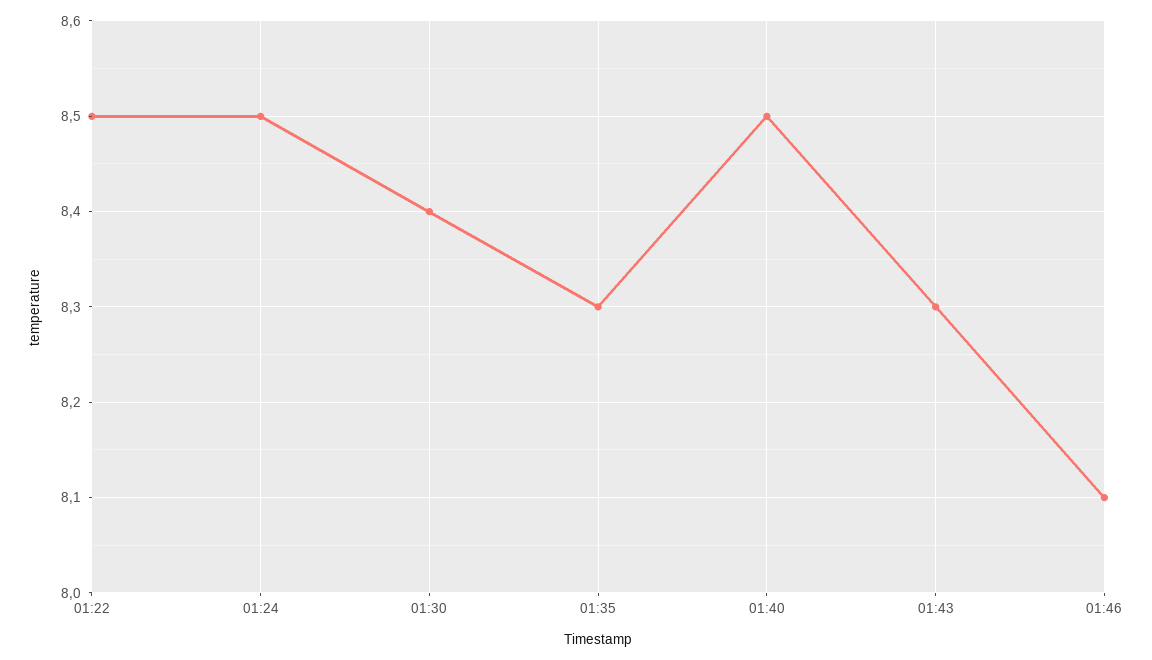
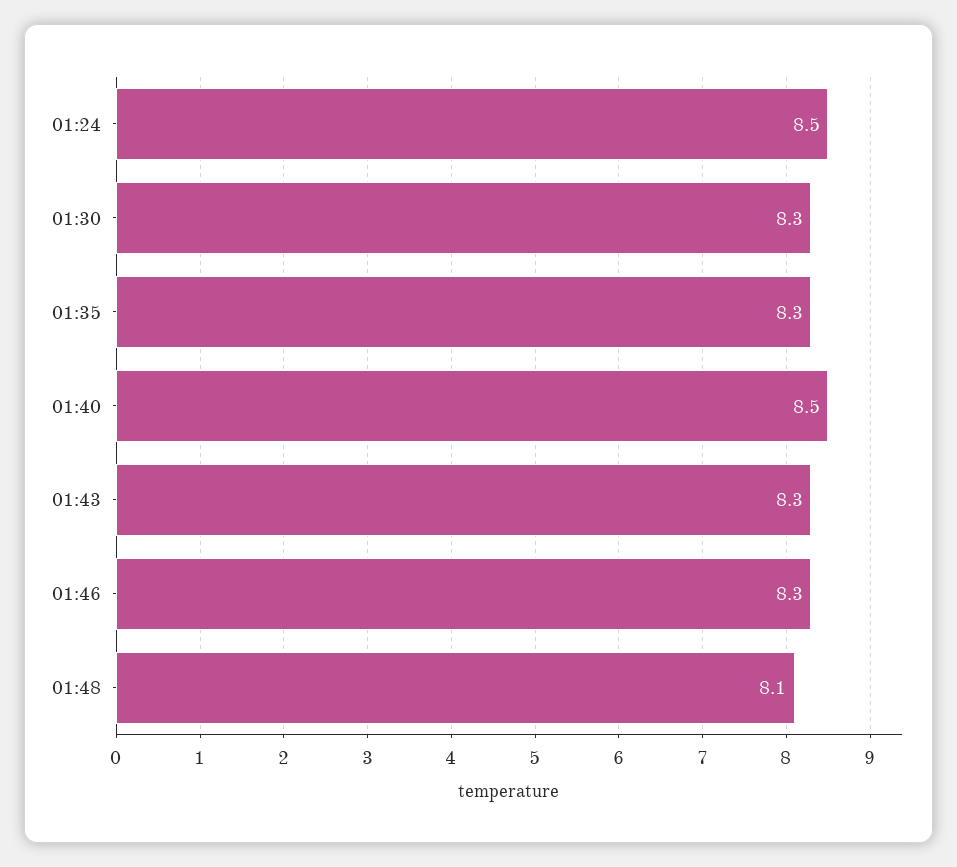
01:22: 8.5 -> none
01:30: 8.4 -> 8.3
01:46: 8.1 -> 8.3
01:48: none -> 8.1

